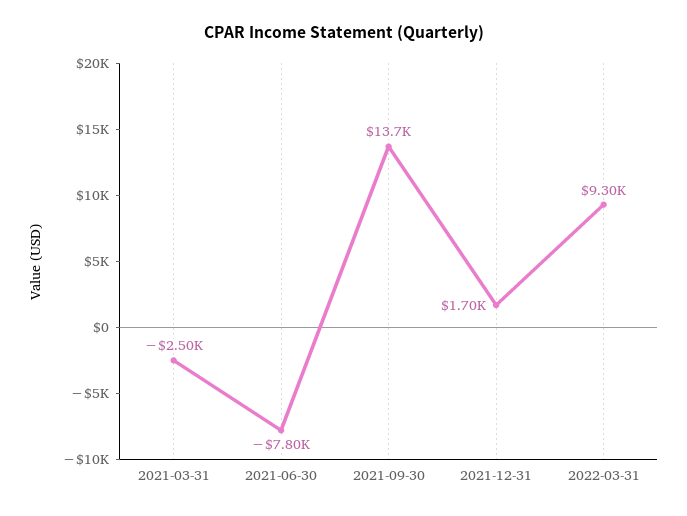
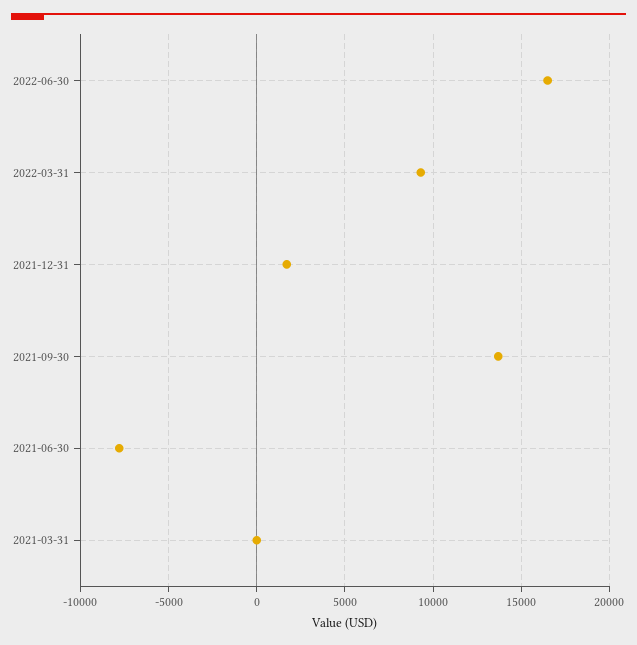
2021-03-31: -2500 -> 0
2022-06-30: none -> 16500

